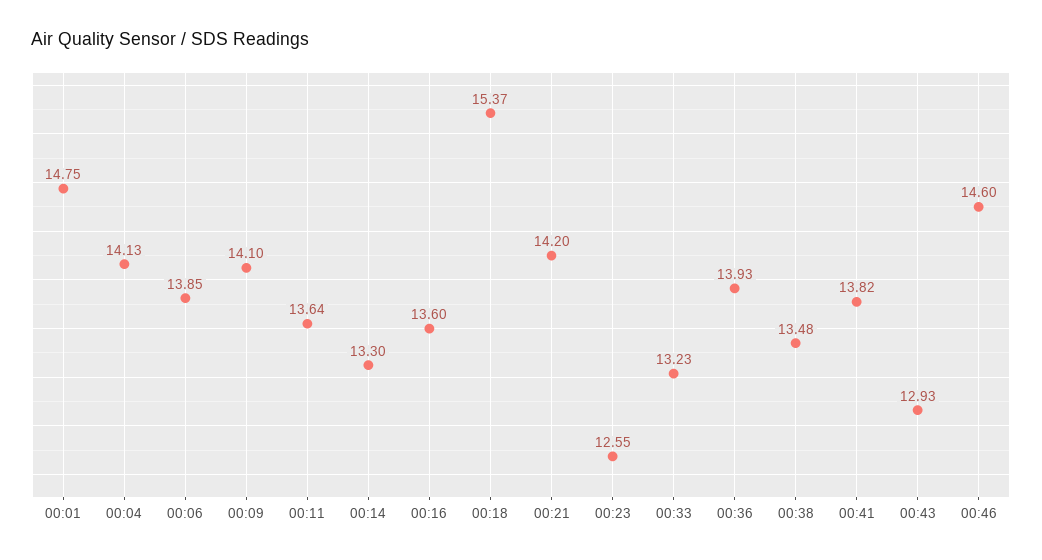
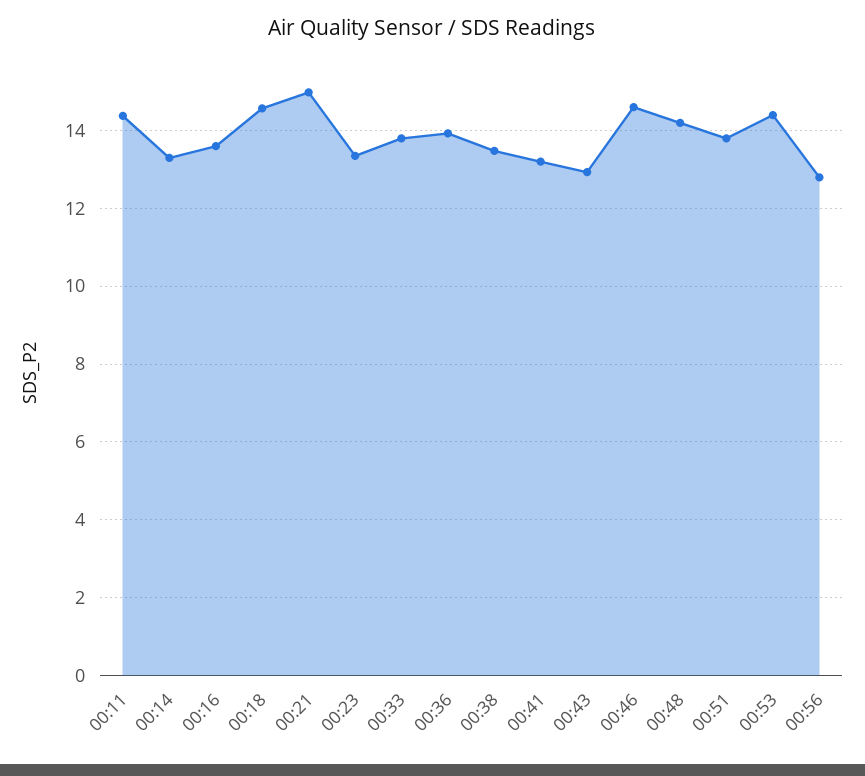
00:01: 14.75 -> none
00:04: 14.13 -> none
00:06: 13.85 -> none
00:09: 14.1 -> none
00:11: 13.64 -> 14.4
00:18: 15.37 -> 14.6
00:21: 14.2 -> 15
00:23: 12.55 -> 13.4
00:33: 13.23 -> 13.8
00:41: 13.82 -> 13.2
00:48: none -> 14.2
00:51: none -> 13.8
00:53: none -> 14.4
00:56: none -> 12.8

